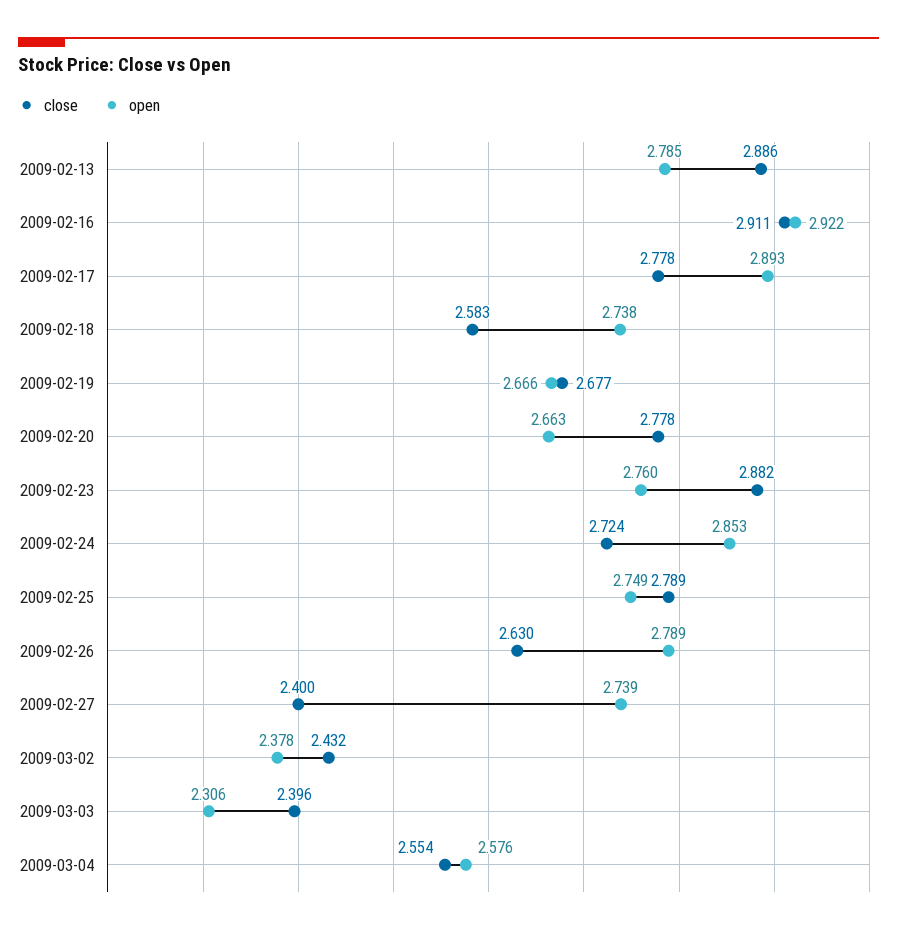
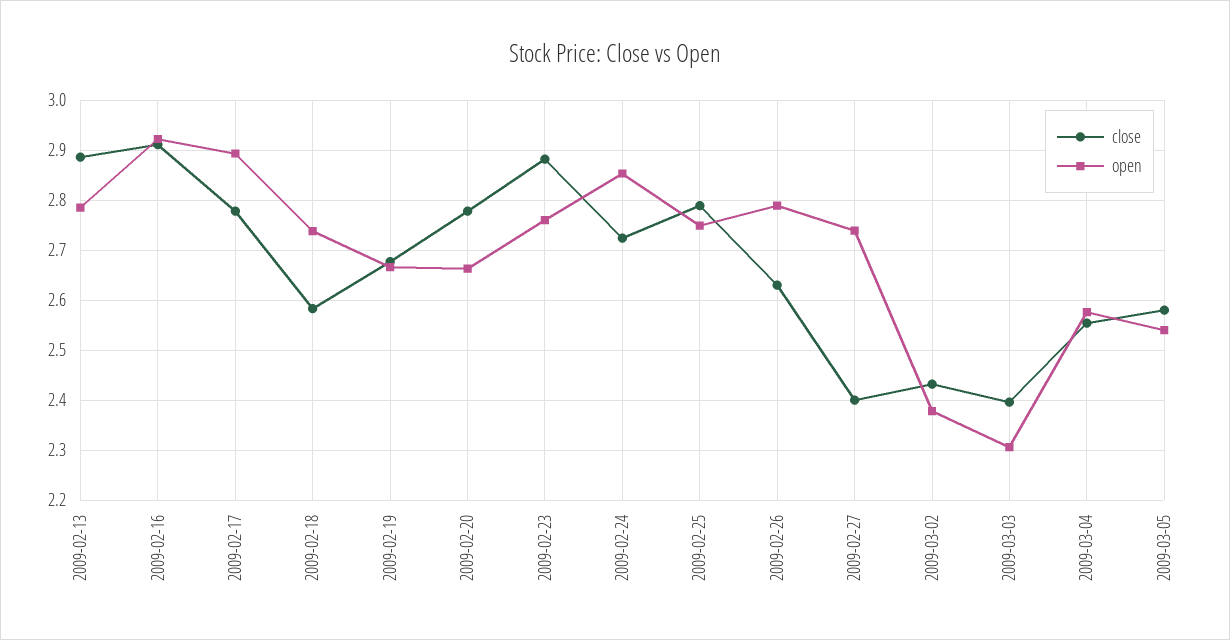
close, 2009-03-05: none -> 2.58
open, 2009-03-05: none -> 2.54

